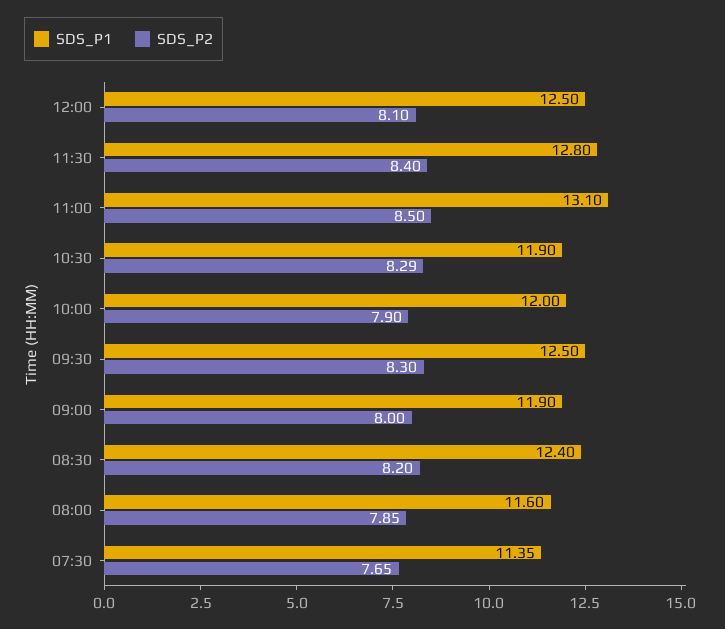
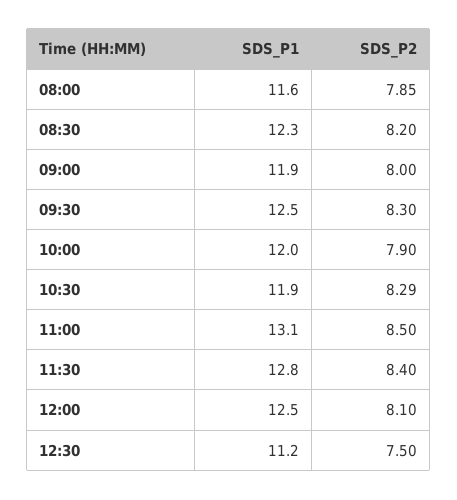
SDS_P1, 08:30: 12.4 -> 12.3
SDS_P1, 07:30: 11.35 -> none
SDS_P2, 07:30: 7.65 -> none
SDS_P1, 12:30: none -> 11.2
SDS_P2, 12:30: none -> 7.5

